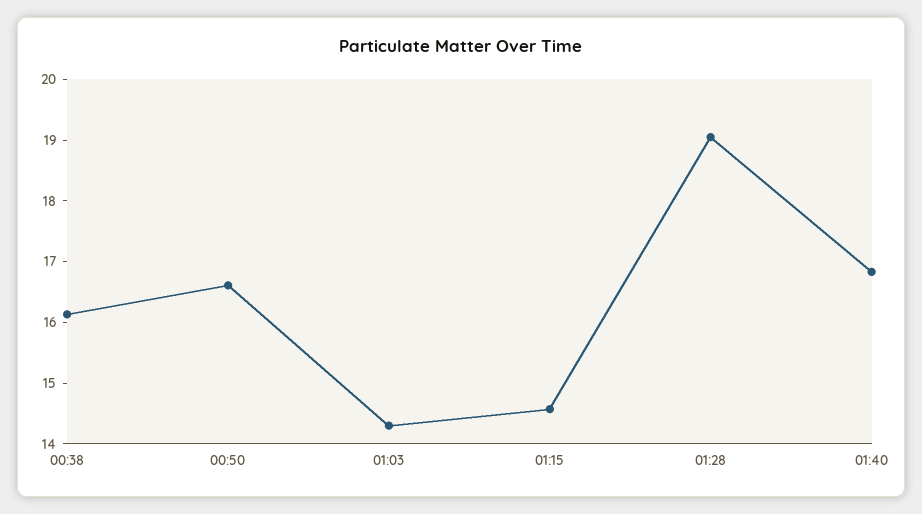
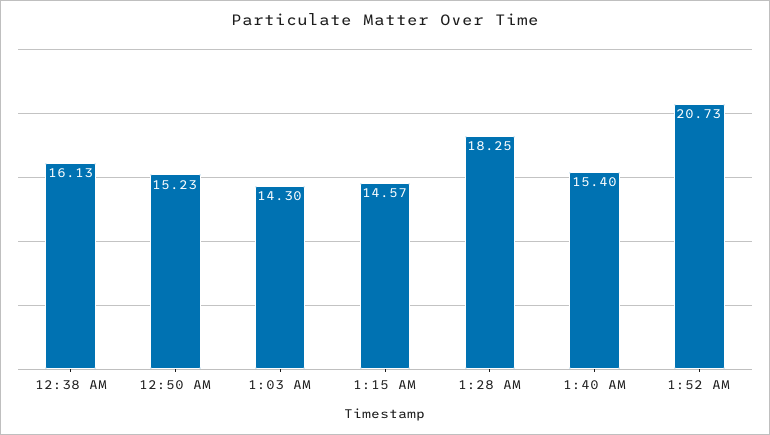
00:50: 16.6 -> 15.23
01:28: 19 -> 18.25
01:40: 16.8 -> 15.4
1:52 AM: none -> 20.73

